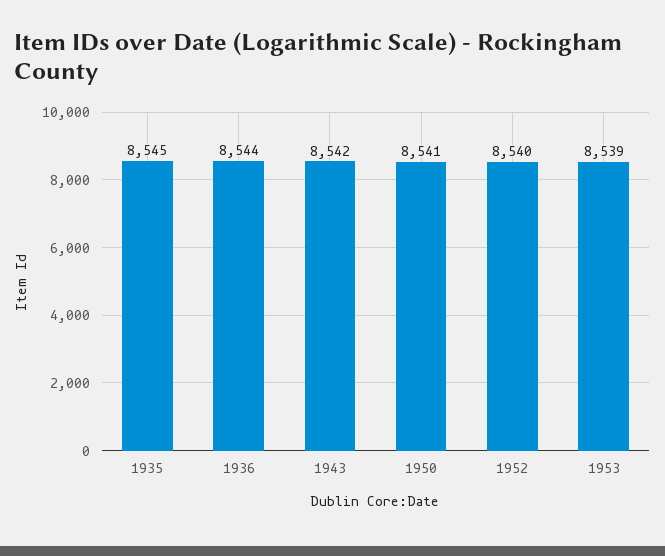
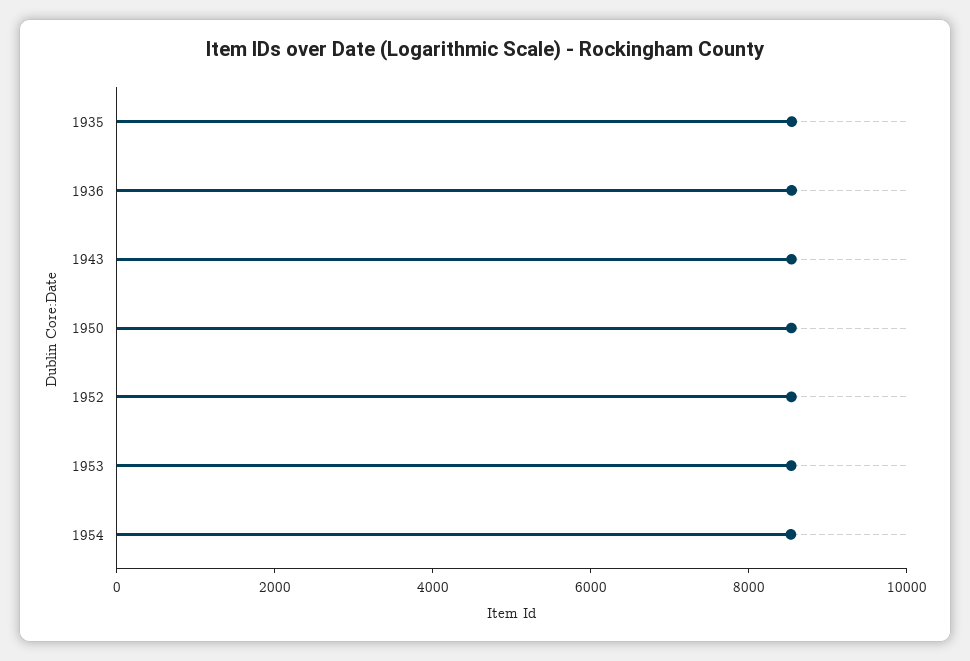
1954: none -> 8500

